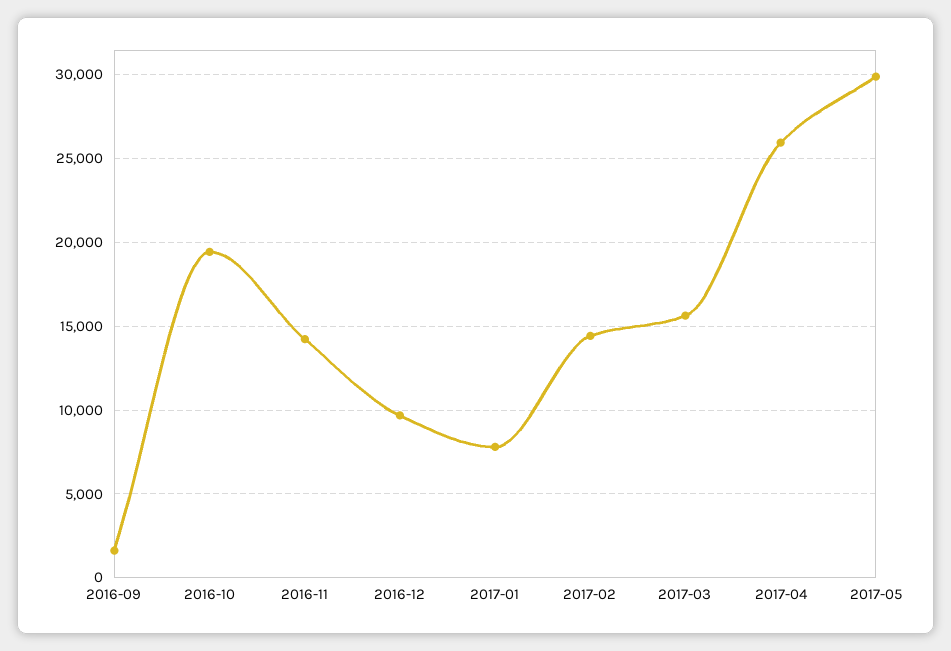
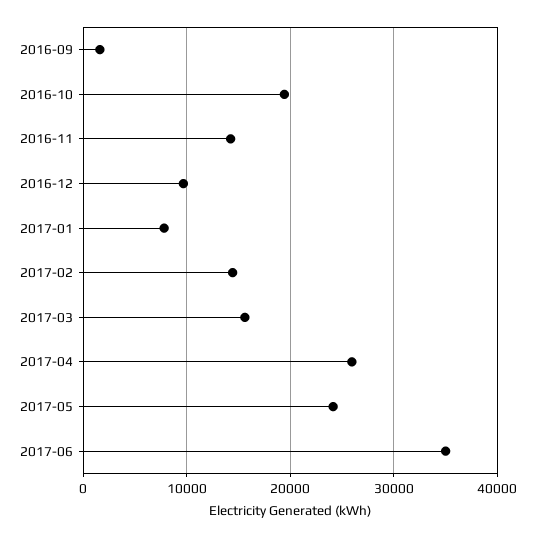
2017-05: 30000 -> 24000
2017-06: none -> 35000

